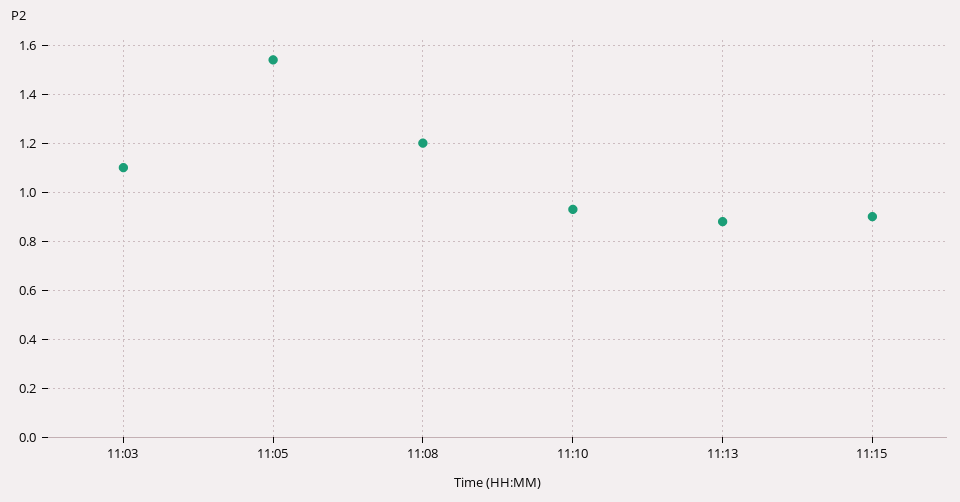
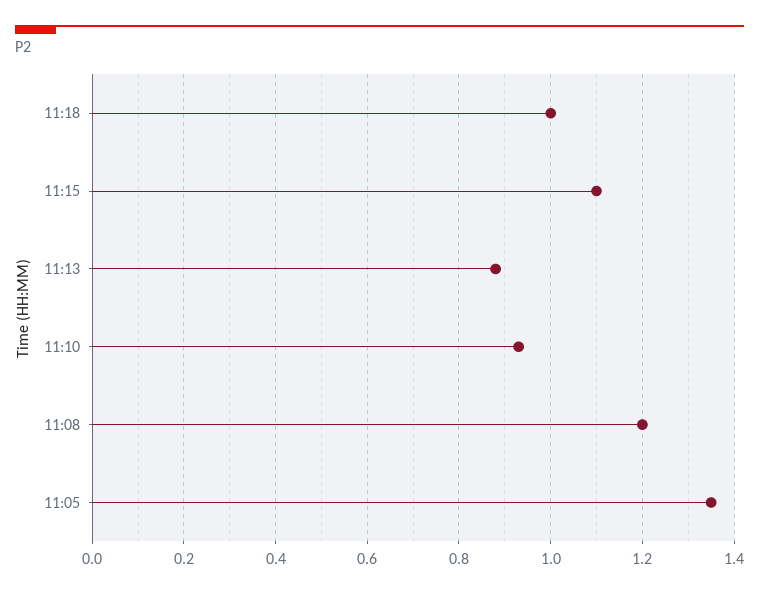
11:03: 1.1 -> none
11:05: 1.55 -> 1.35
11:15: 0.9 -> 1.1
11:18: none -> 1

